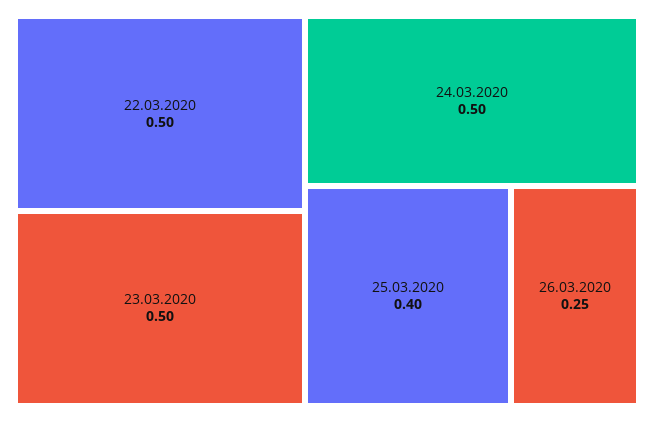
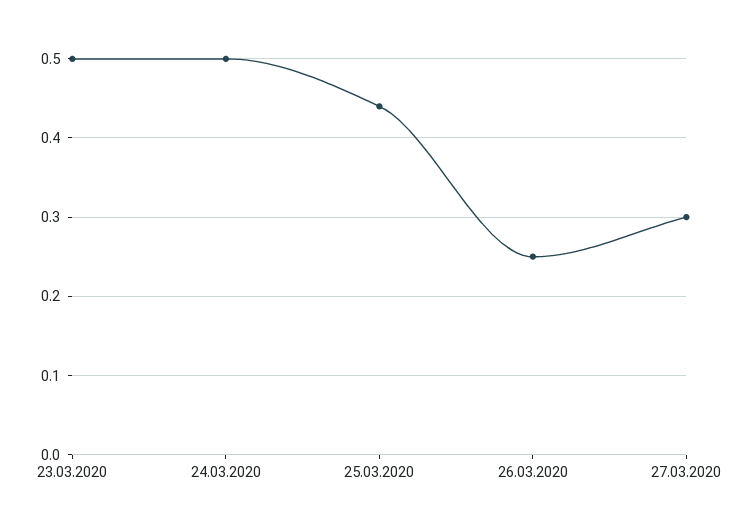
22.03.2020: 0.5 -> none
25.03.2020: 0.4 -> 0.44
27.03.2020: none -> 0.3

